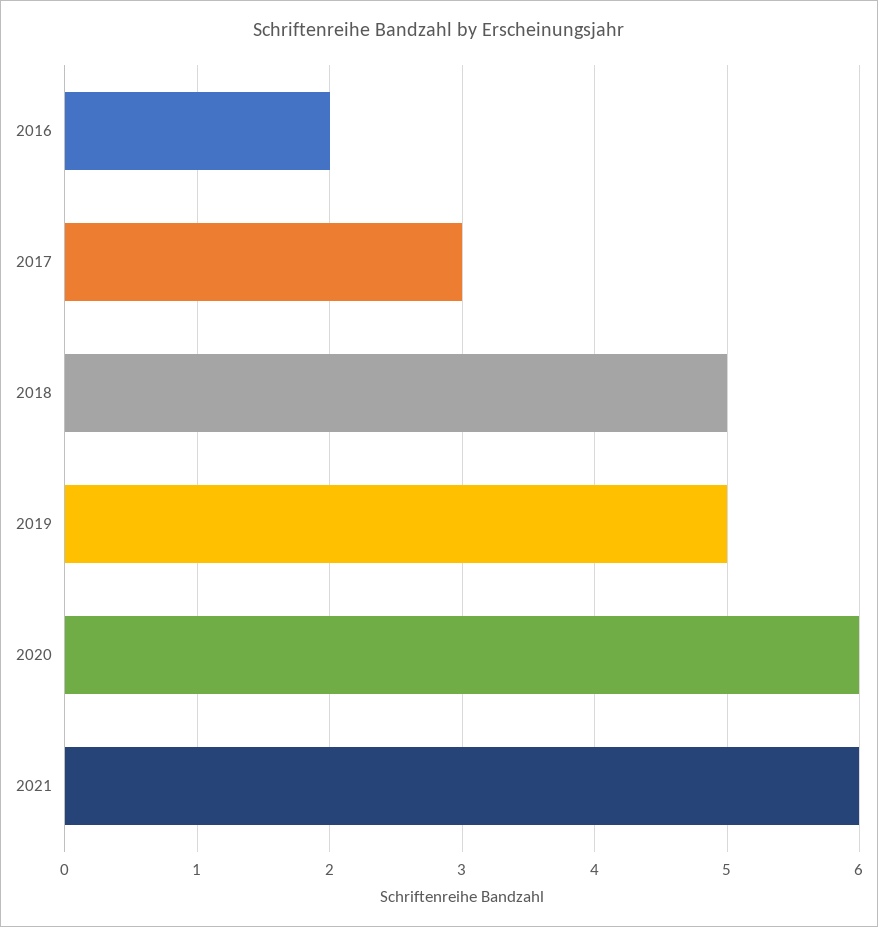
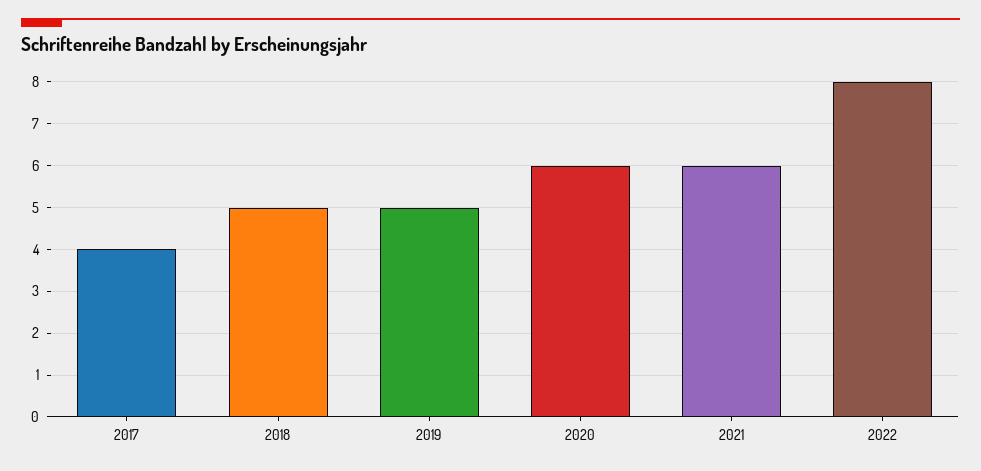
2016: 2 -> none
2017: 3 -> 4
2022: none -> 8

